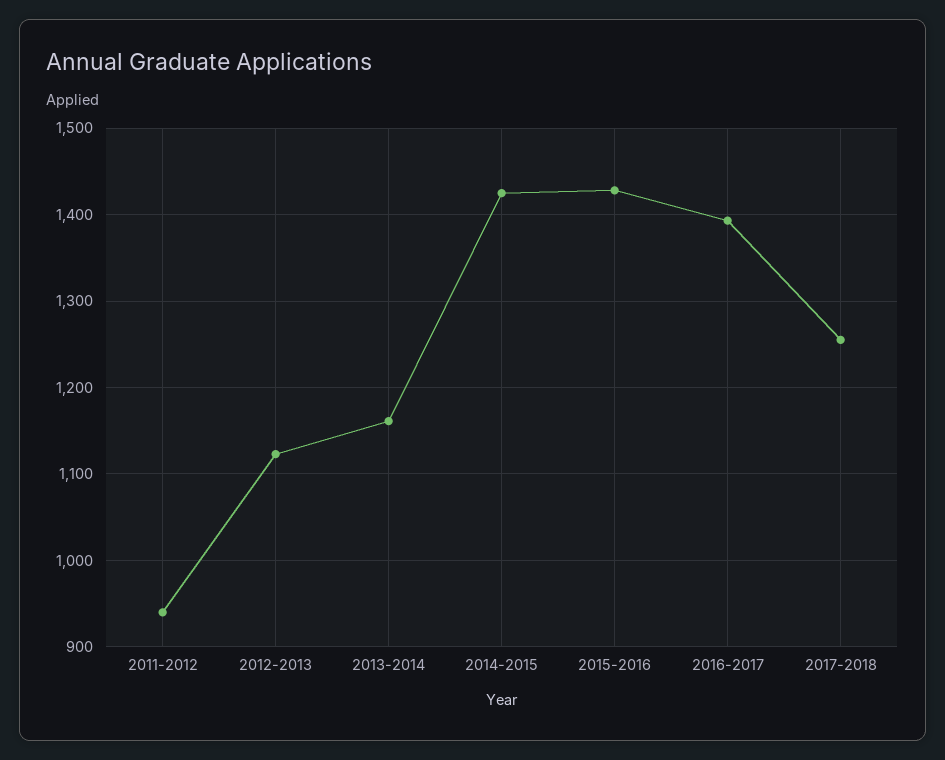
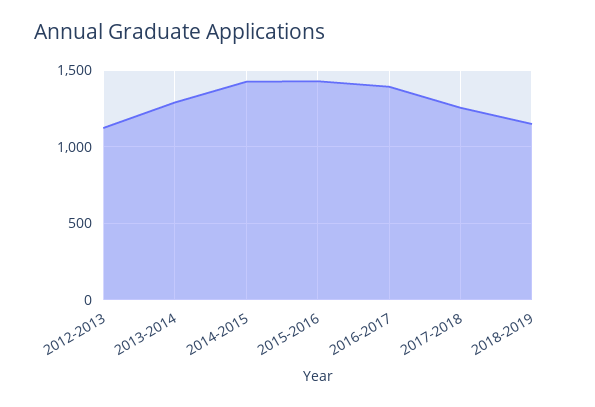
2011-2012: 940 -> none
2013-2014: 1160 -> 1300
2018-2019: none -> 1150

